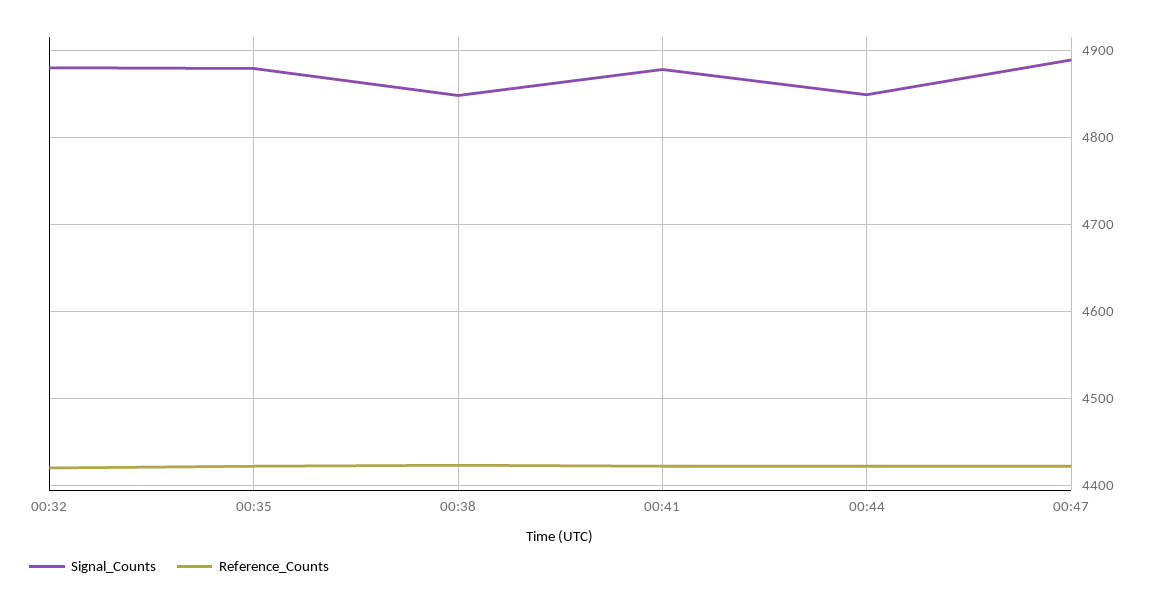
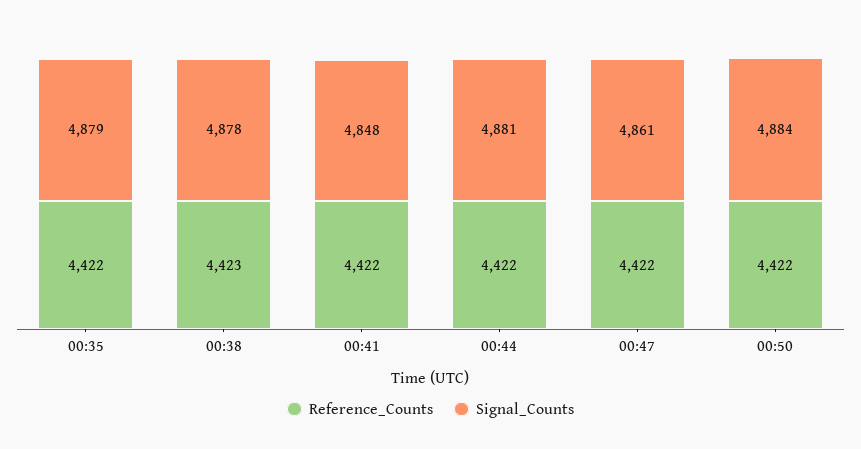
Signal_Counts, 00:32: 4880 -> none
Reference_Counts, 00:32: 4420 -> none
Signal_Counts, 00:38: 4850 -> 4878
Signal_Counts, 00:41: 4880 -> 4848
Signal_Counts, 00:44: 4850 -> 4881
Signal_Counts, 00:47: 4890 -> 4861
Reference_Counts, 00:50: none -> 4422
Signal_Counts, 00:50: none -> 4884

